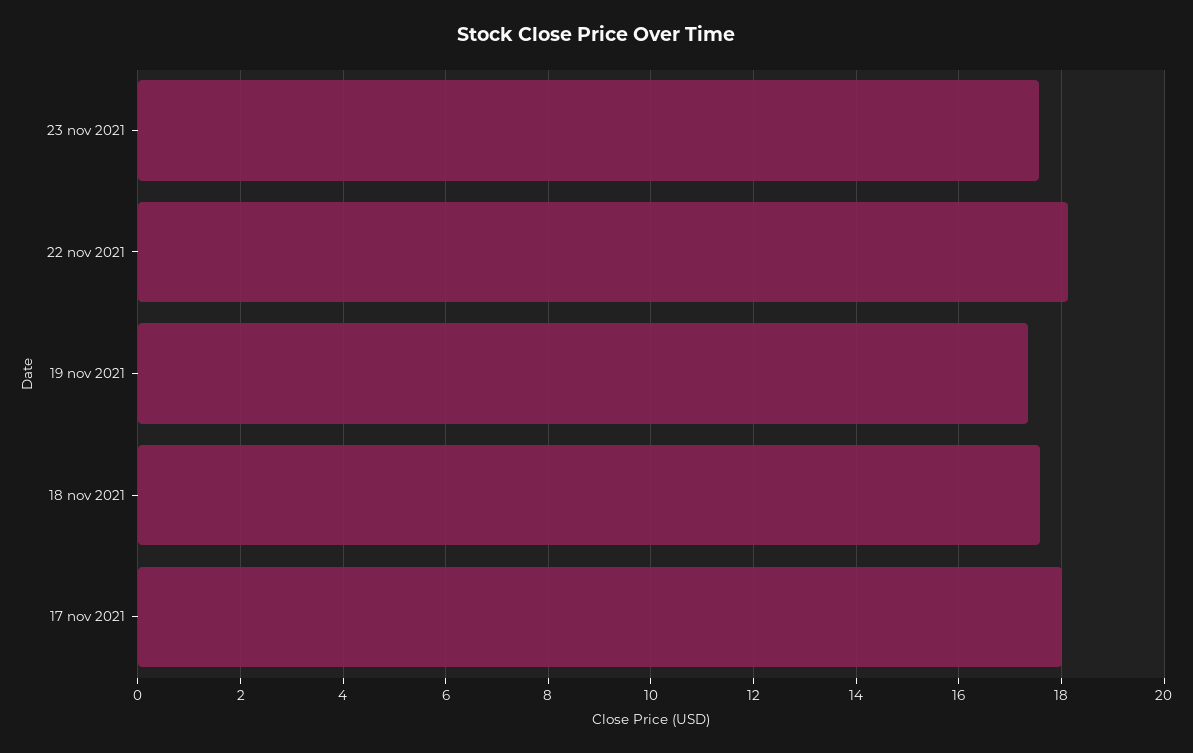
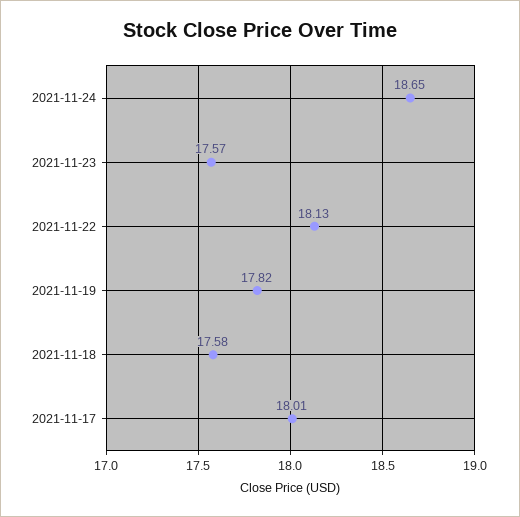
19 nov 2021: 17.4 -> 17.82
2021-11-24: none -> 18.65

